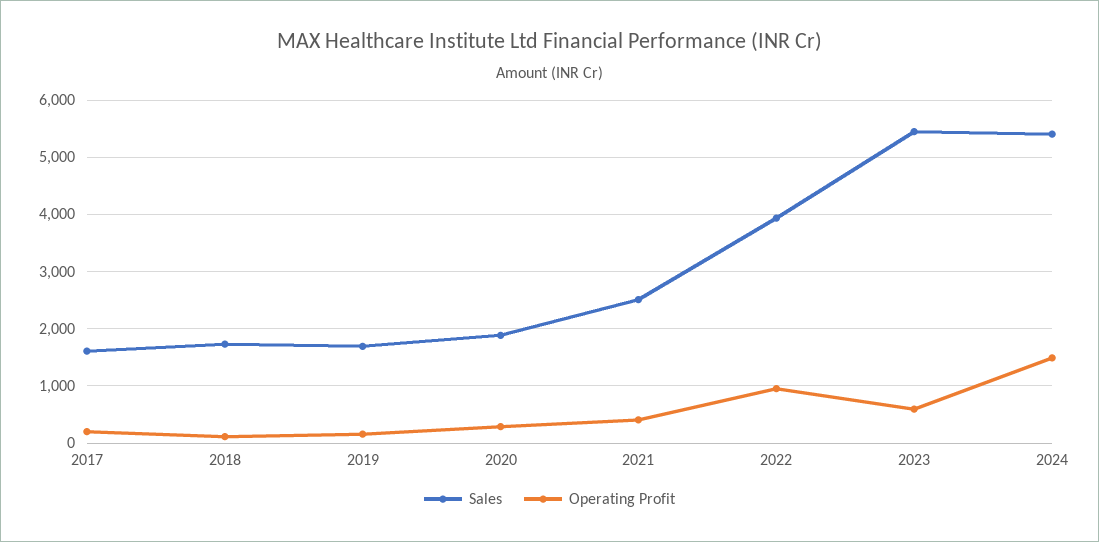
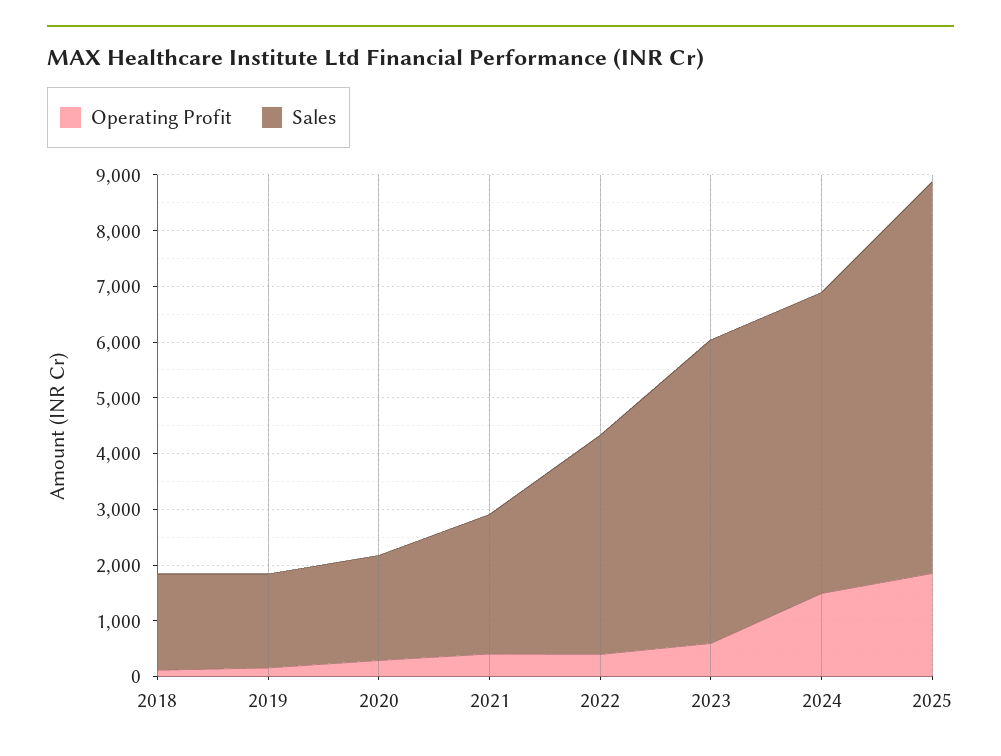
Sales, 2017: 1600 -> none
Operating Profit, 2017: 200 -> none
Operating Profit, 2022: 1000 -> 400
Operating Profit, 2025: none -> 1800
Sales, 2025: none -> 7000

